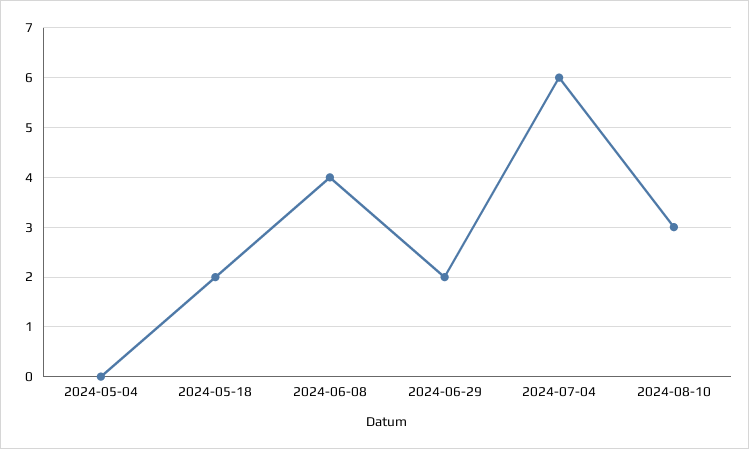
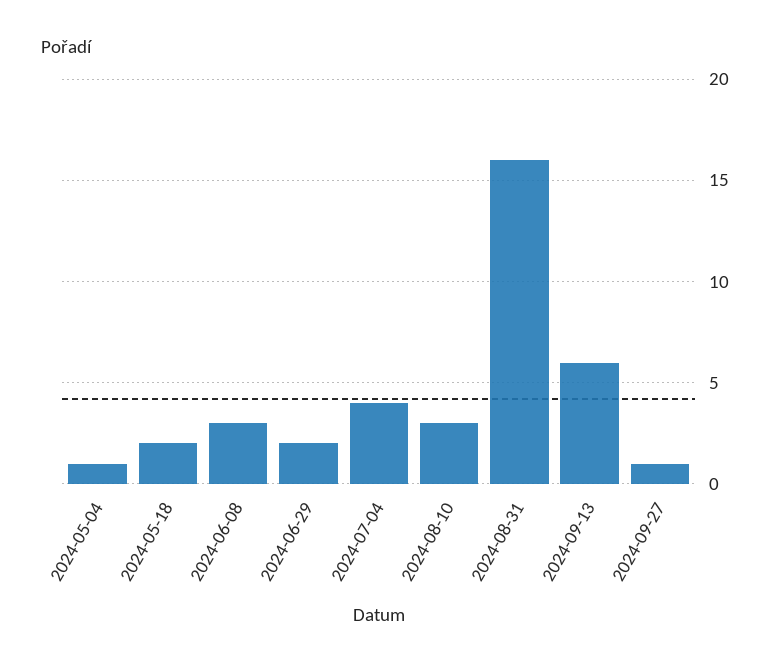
2024-05-04: 0 -> 1
2024-06-08: 4 -> 3
2024-07-04: 6 -> 4
2024-08-31: none -> 16
2024-09-13: none -> 6
2024-09-27: none -> 1

